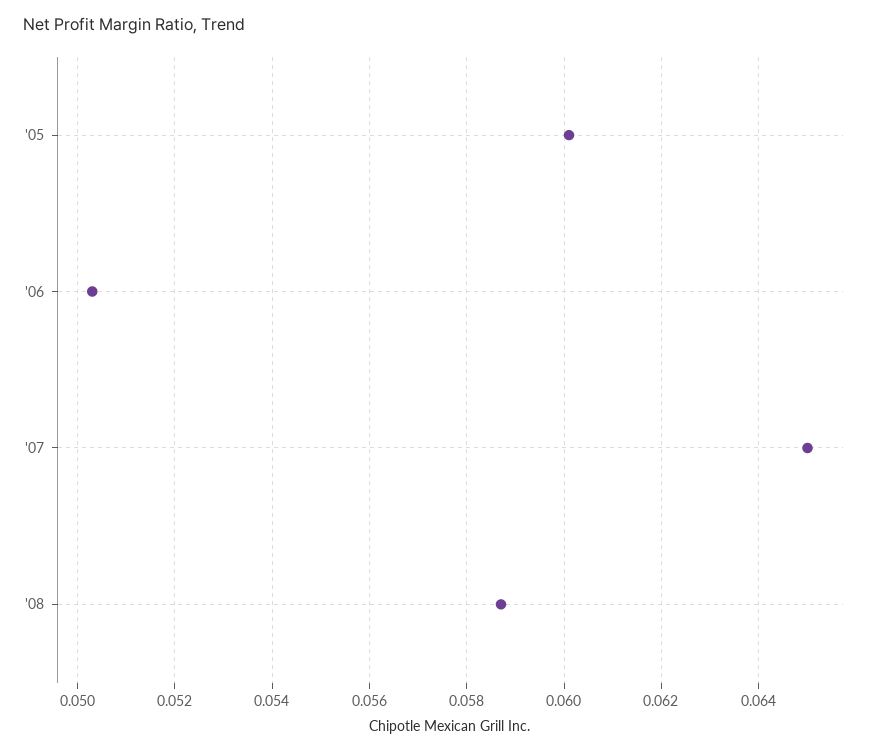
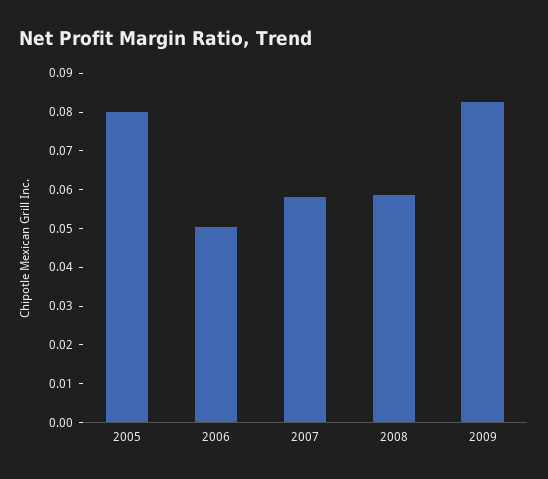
'05: 0.06 -> 0.08
'07: 0.065 -> 0.0575
2009: none -> 0.0825

